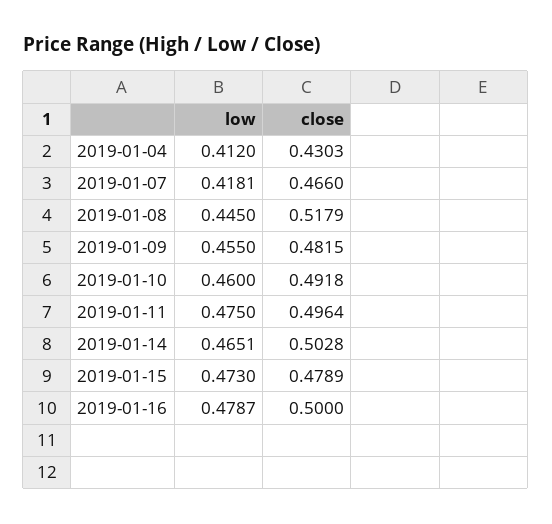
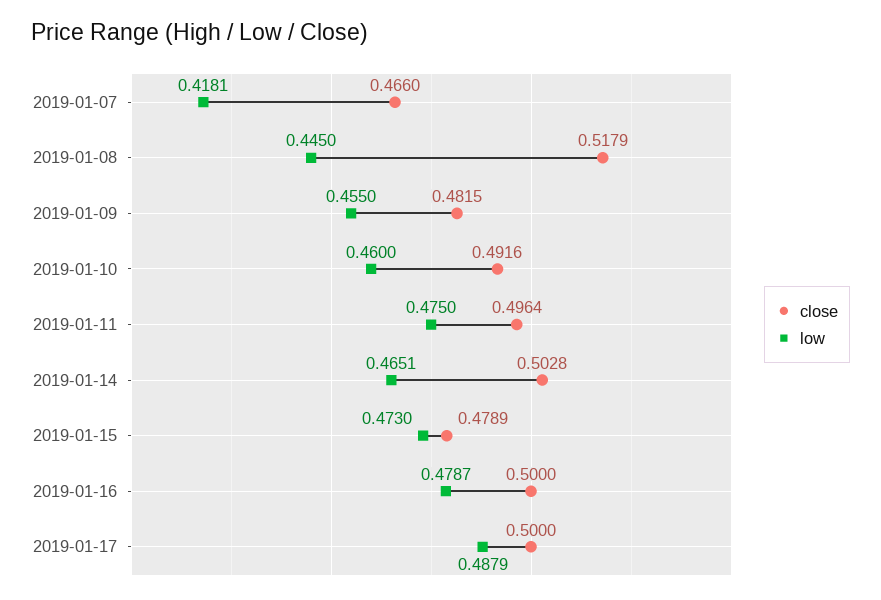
low, 2019-01-04: 0.412 -> none
close, 2019-01-04: 0.4303 -> none
close, 2019-01-10: 0.4918 -> 0.4916
close, 2019-01-17: none -> 0.5
low, 2019-01-17: none -> 0.4879

